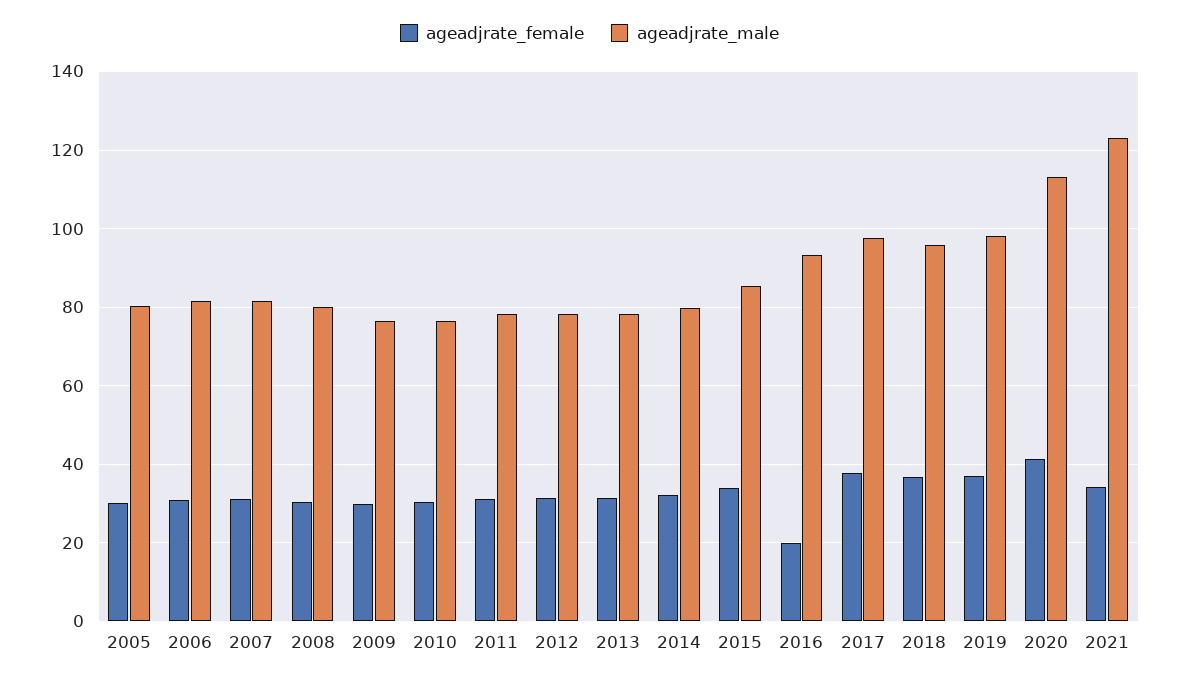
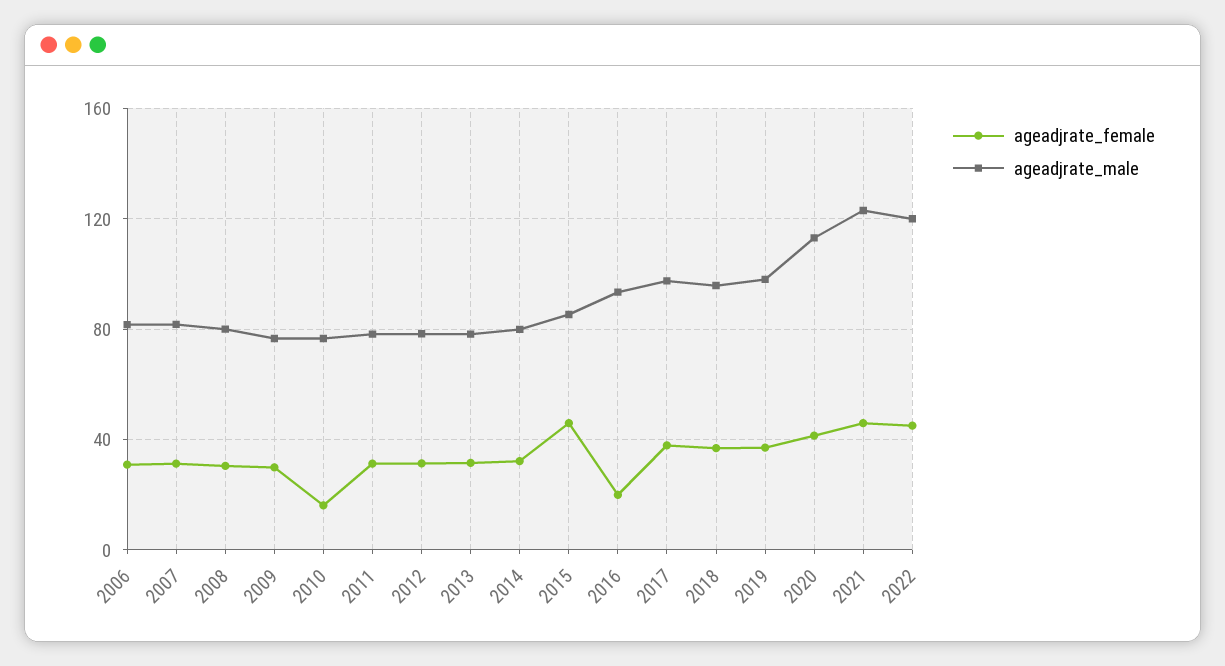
ageadjrate_female, 2005: 30 -> none
ageadjrate_male, 2005: 80 -> none
ageadjrate_female, 2010: 30 -> 15
ageadjrate_female, 2015: 34 -> 45
ageadjrate_female, 2021: 34 -> 45
ageadjrate_female, 2022: none -> 45
ageadjrate_male, 2022: none -> 120

